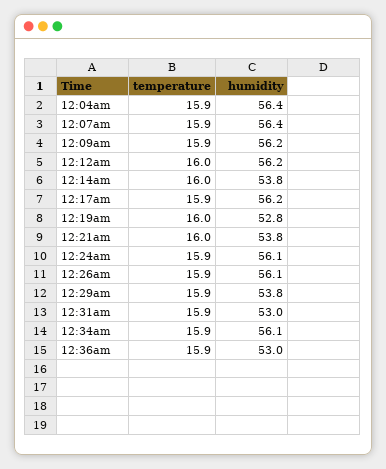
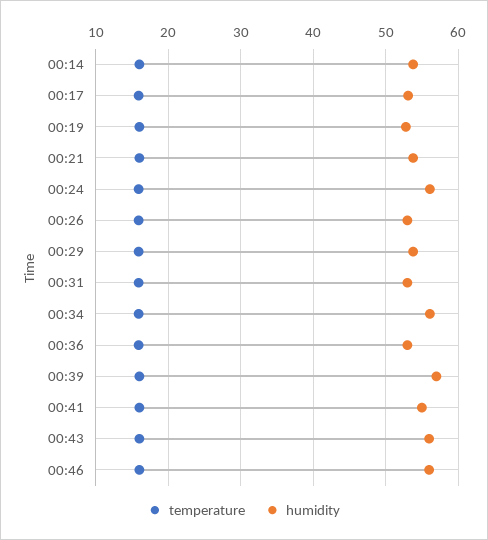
temperature, 12:04am: 15.9 -> none
humidity, 12:04am: 56.4 -> none
temperature, 12:07am: 15.9 -> none
humidity, 12:07am: 56.4 -> none
temperature, 12:09am: 15.9 -> none
humidity, 12:09am: 56.2 -> none
temperature, 12:12am: 16 -> none
humidity, 12:12am: 56.2 -> none
humidity, 12:17am: 56.2 -> 53
humidity, 12:26am: 56.1 -> 53
temperature, 00:39: none -> 16
humidity, 00:39: none -> 57
temperature, 00:41: none -> 16
humidity, 00:41: none -> 55
temperature, 00:43: none -> 16
humidity, 00:43: none -> 56
temperature, 00:46: none -> 16
humidity, 00:46: none -> 56

